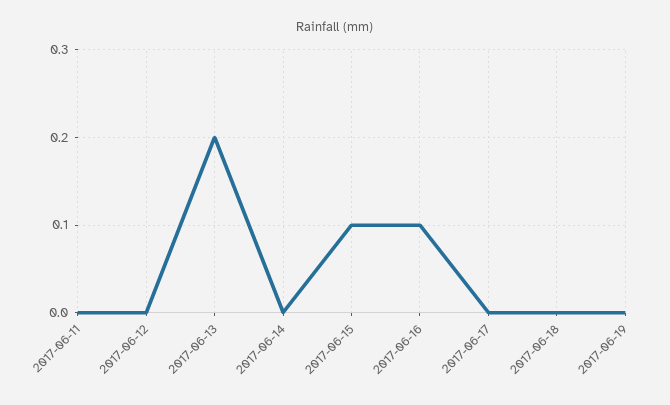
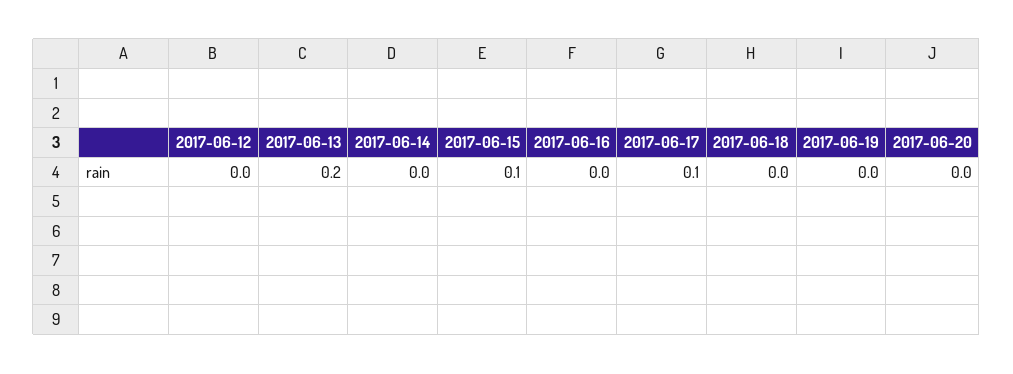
2017-06-11: 0 -> none
2017-06-16: 0.1 -> 0
2017-06-17: 0 -> 0.1
2017-06-20: none -> 0

